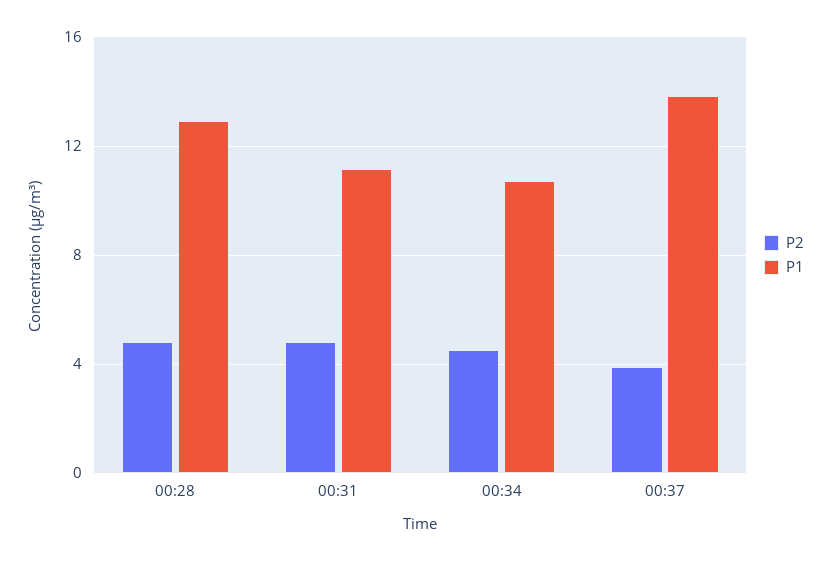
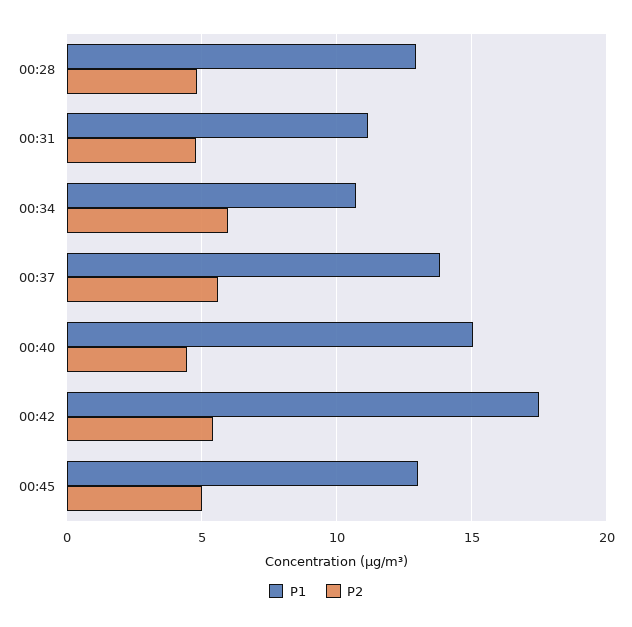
P2, 00:34: 4.5 -> 6
P2, 00:37: 4 -> 5.5
P1, 00:40: none -> 15
P2, 00:40: none -> 4.5
P1, 00:42: none -> 17.5
P2, 00:42: none -> 5.5
P1, 00:45: none -> 13
P2, 00:45: none -> 5

